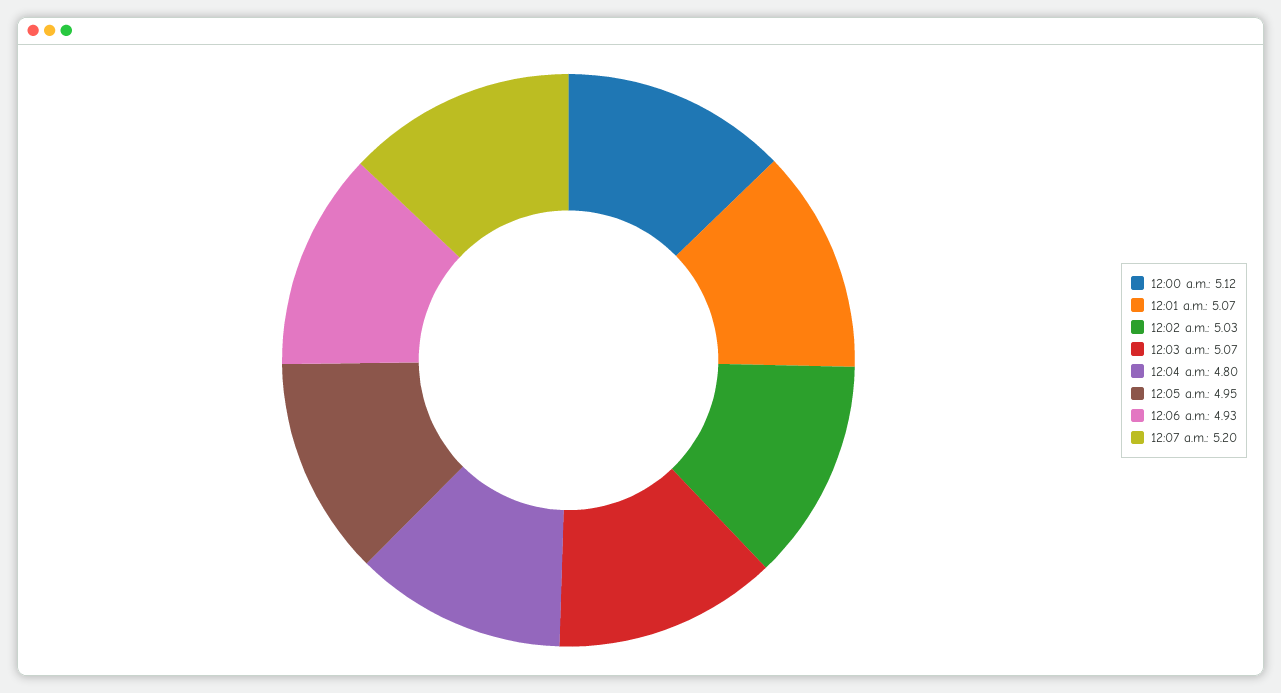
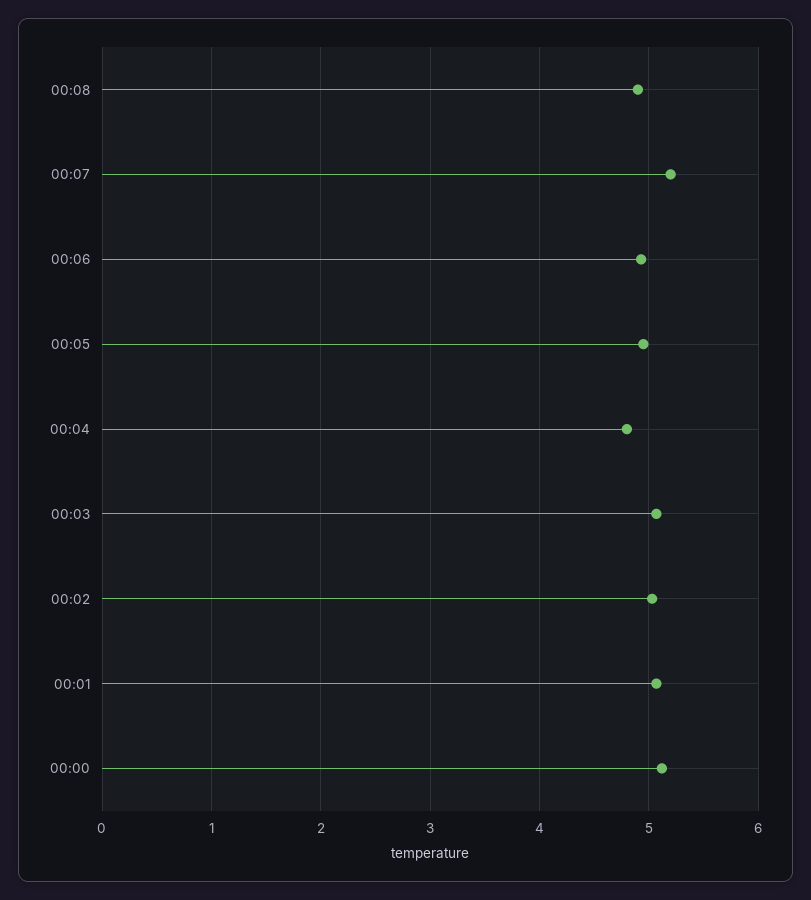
00:08: none -> 4.9

